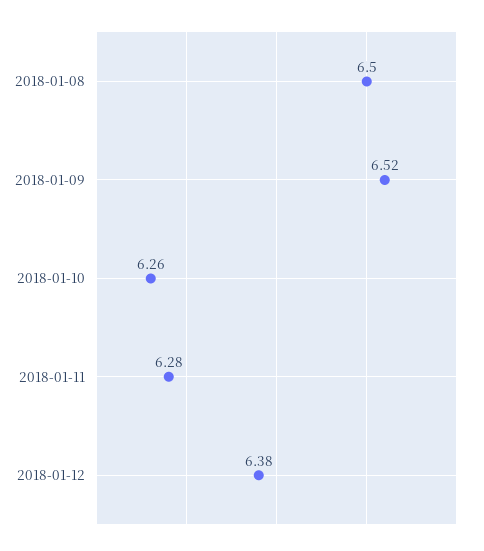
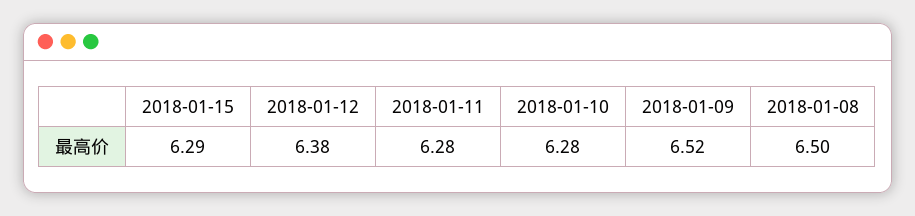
2018-01-10: 6.26 -> 6.28
2018-01-15: none -> 6.29

